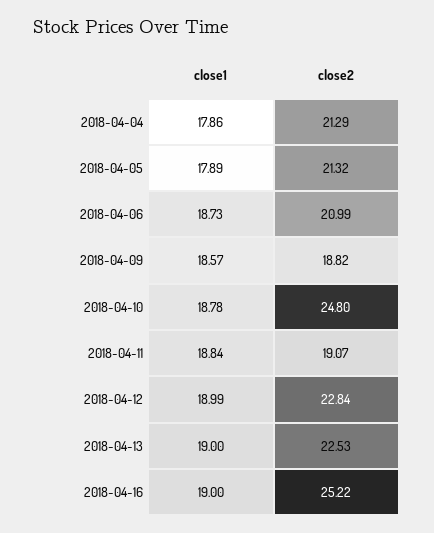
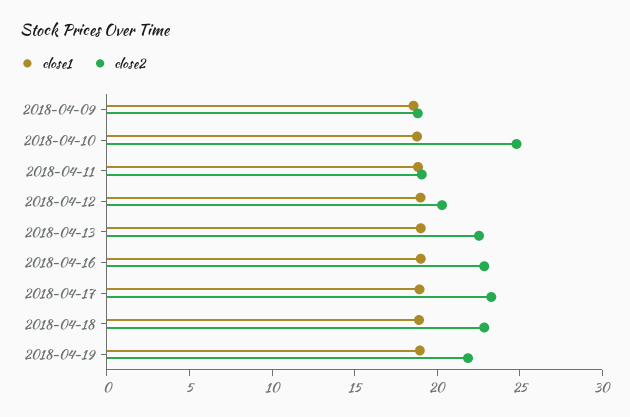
close1, 2018-04-04: 17.86 -> none
close2, 2018-04-04: 21.29 -> none
close1, 2018-04-05: 17.89 -> none
close2, 2018-04-05: 21.32 -> none
close1, 2018-04-06: 18.73 -> none
close2, 2018-04-06: 20.99 -> none
close2, 2018-04-12: 22.84 -> 20
close2, 2018-04-16: 25.22 -> 23
close1, 2018-04-17: none -> 19
close2, 2018-04-17: none -> 23
close1, 2018-04-18: none -> 19
close2, 2018-04-18: none -> 23
close1, 2018-04-19: none -> 19
close2, 2018-04-19: none -> 22

